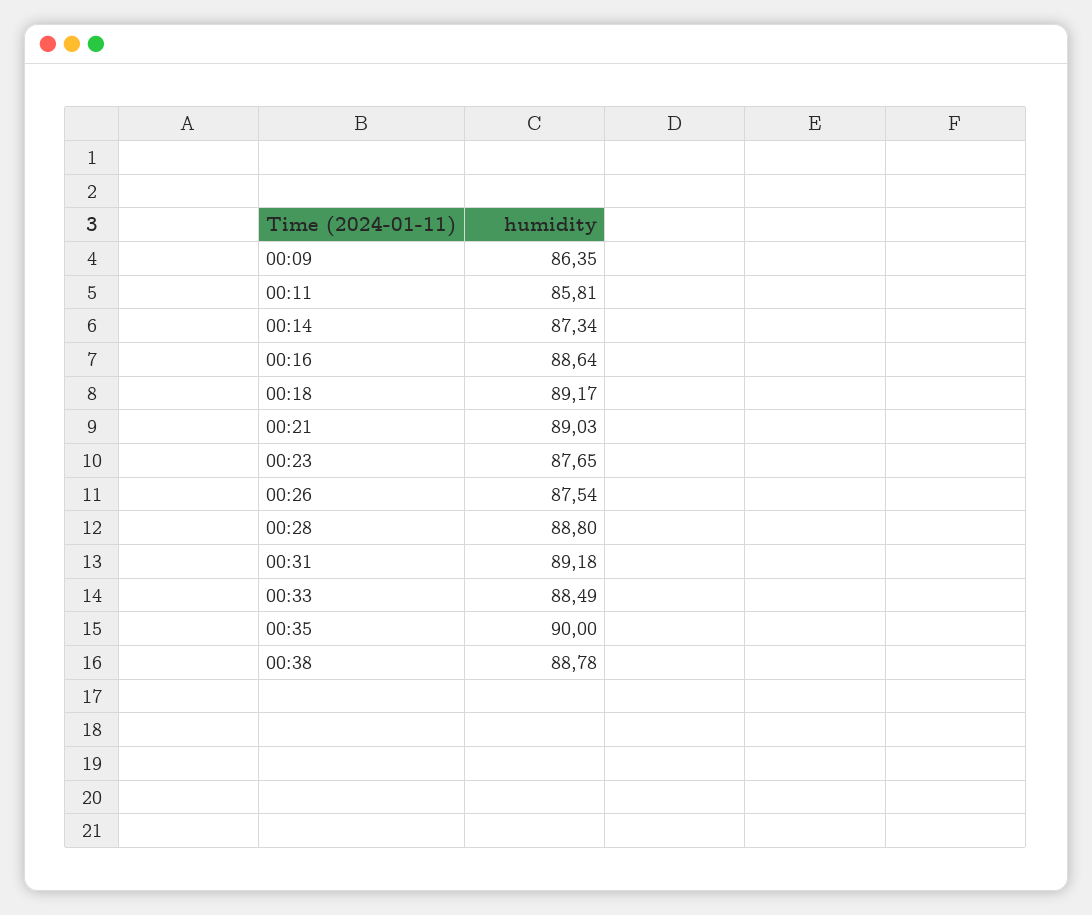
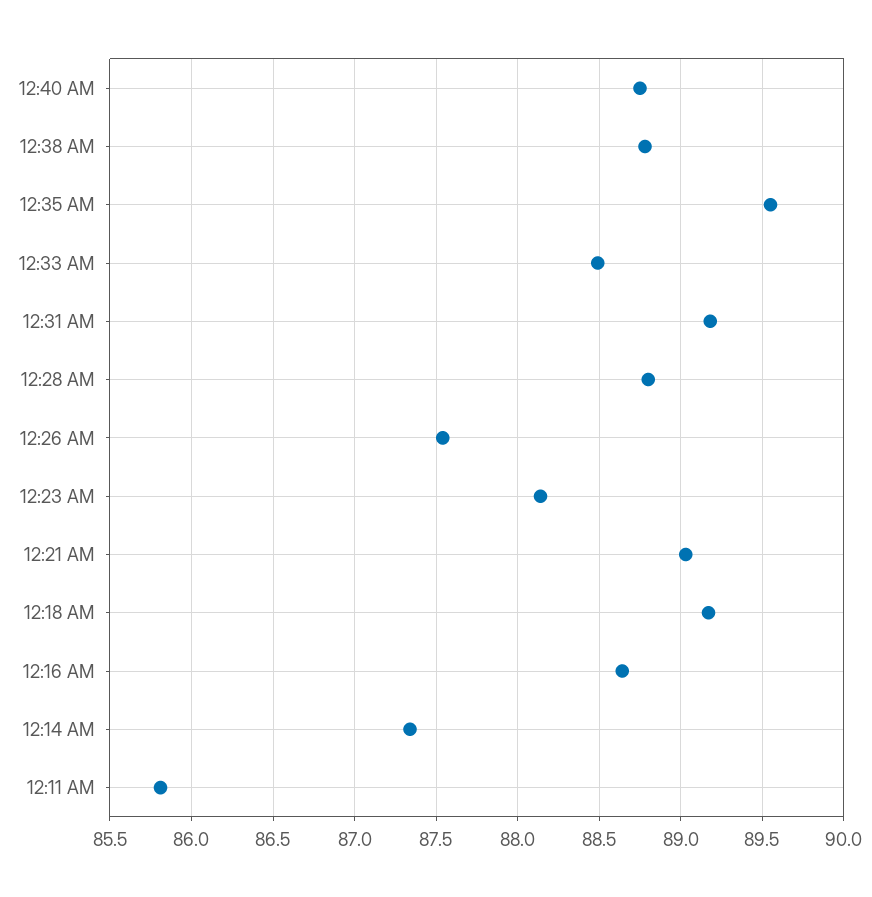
00:09: 86.35 -> none
00:23: 87.65 -> 88.15
00:35: 90 -> 89.55
12:40 AM: none -> 88.75

